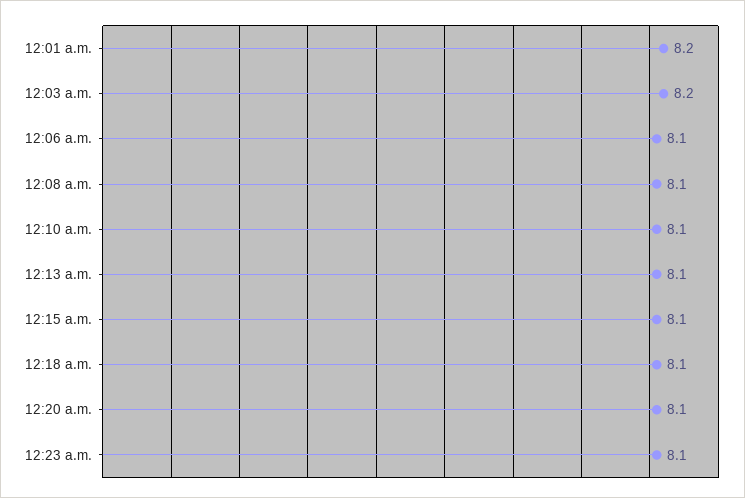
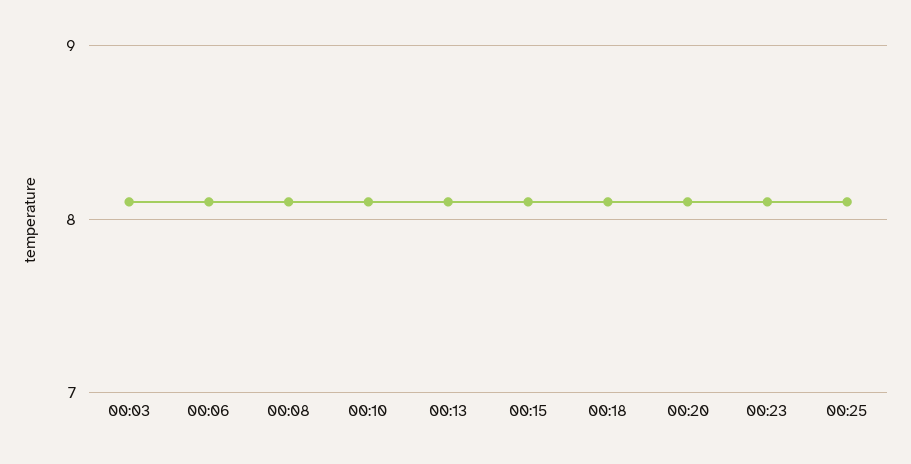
12:01 a.m.: 8.2 -> none
12:03 a.m.: 8.2 -> 8.1
00:25: none -> 8.1

